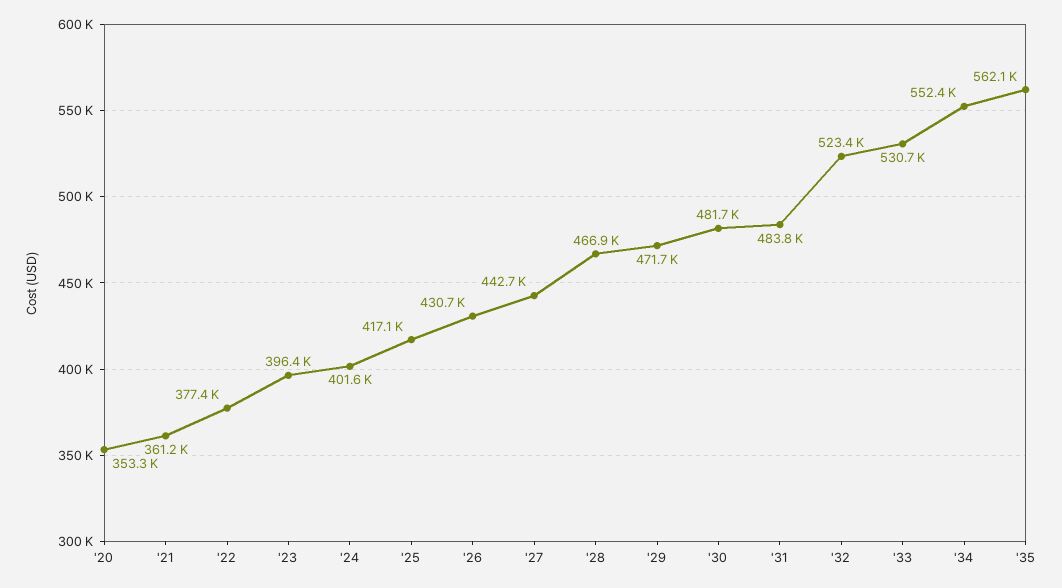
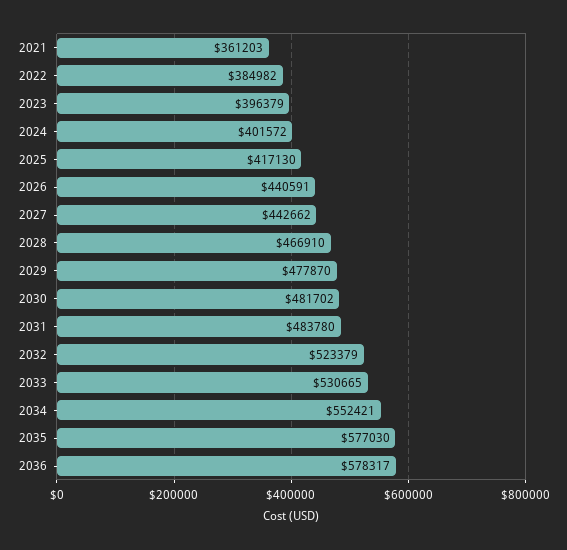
'20: 353300 -> none
'22: 377400 -> 384982
'26: 430700 -> 440591
'29: 471700 -> 477870
'35: 562100 -> 577030
2036: none -> 578317

